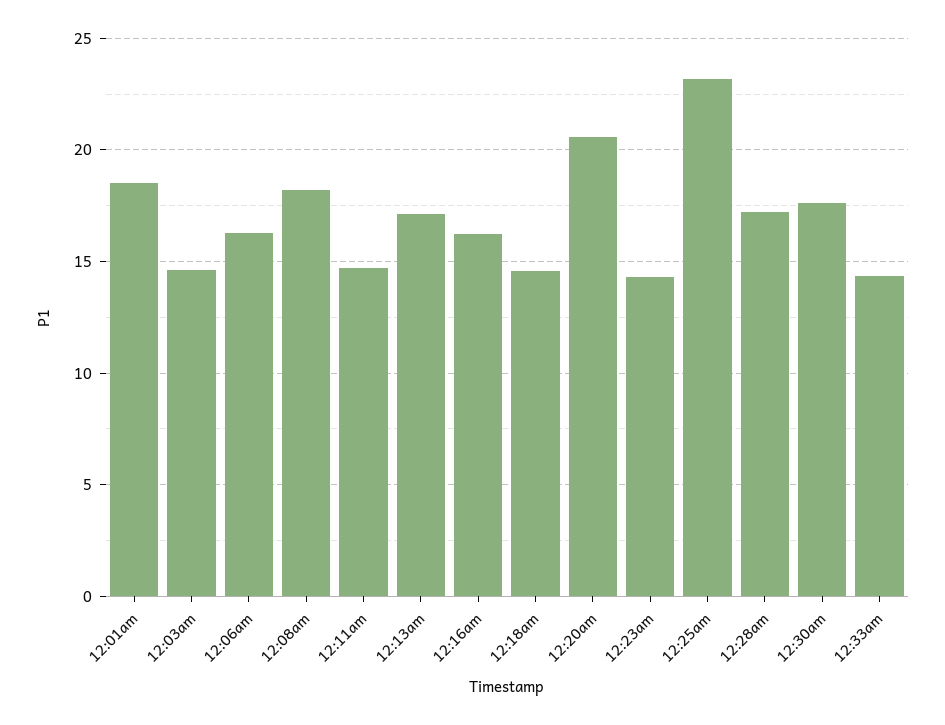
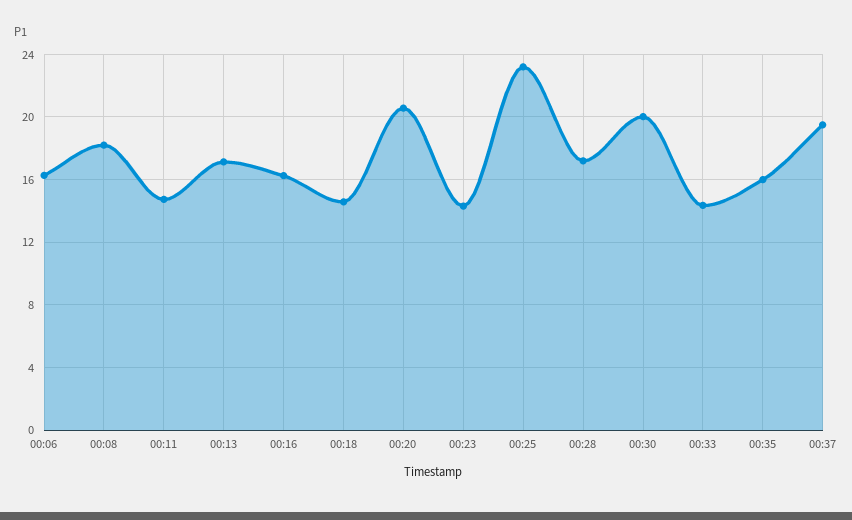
12:01am: 18.5 -> none
12:03am: 14.5 -> none
12:30am: 17.5 -> 20
00:35: none -> 16
00:37: none -> 19.5

